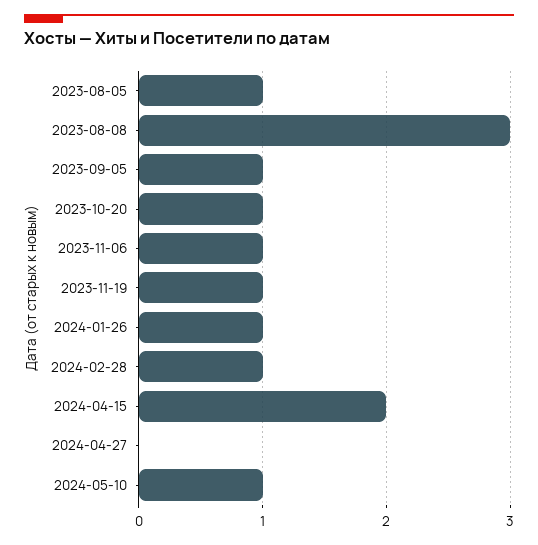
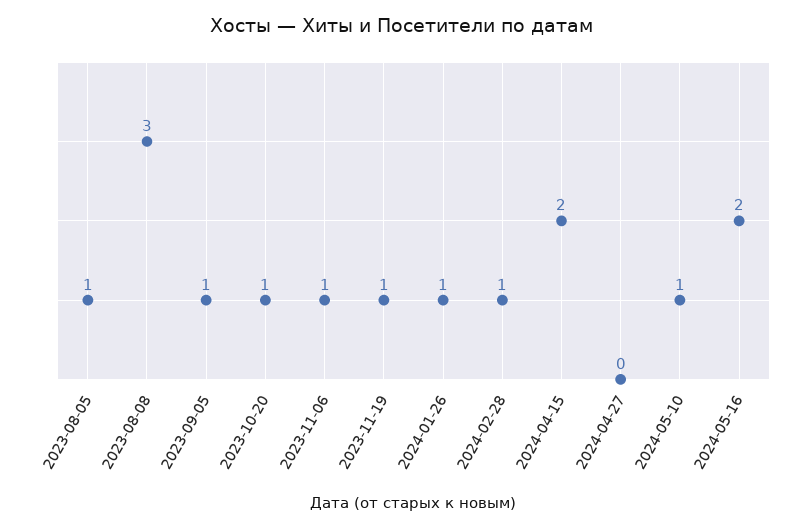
2024-05-16: none -> 2

